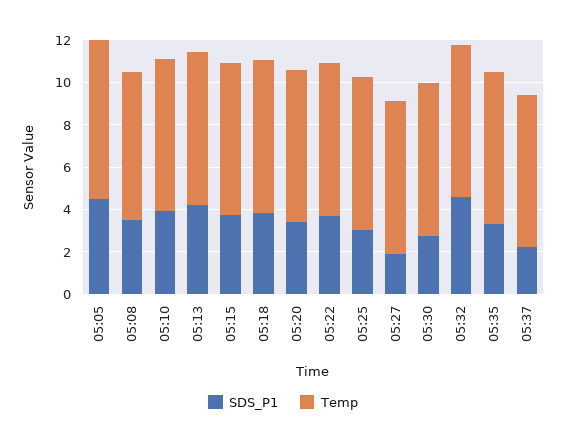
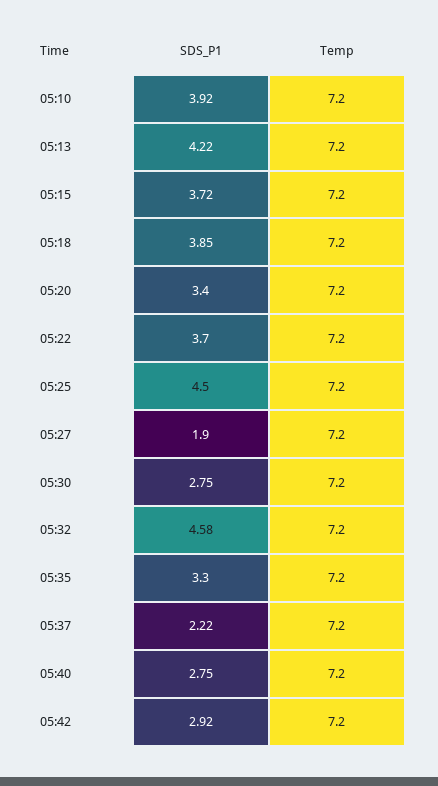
SDS_P1, 05:05: 4.5 -> none
Temp, 05:05: 7.5 -> none
SDS_P1, 05:08: 3.5 -> none
Temp, 05:08: 7 -> none
SDS_P1, 05:25: 3 -> 4.5
SDS_P1, 05:40: none -> 2.75
Temp, 05:40: none -> 7.2
SDS_P1, 05:42: none -> 2.92
Temp, 05:42: none -> 7.2

